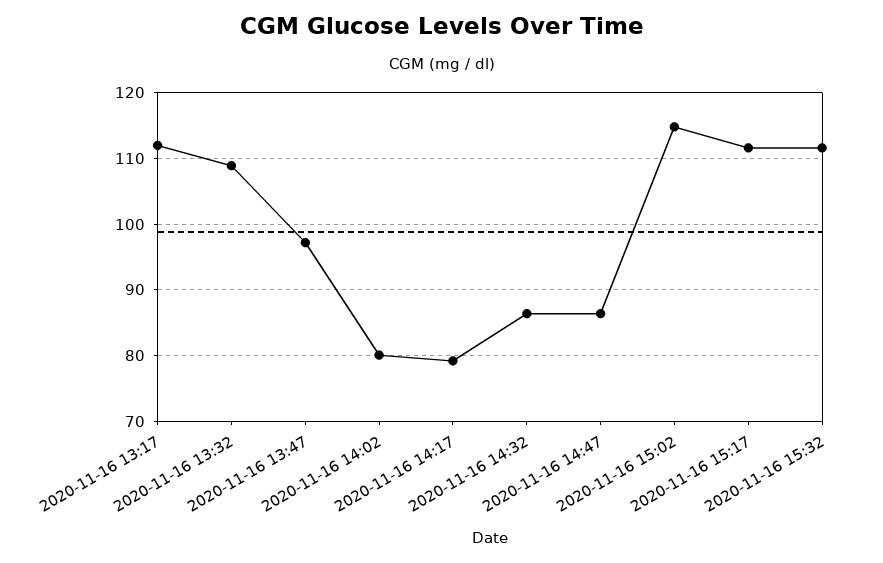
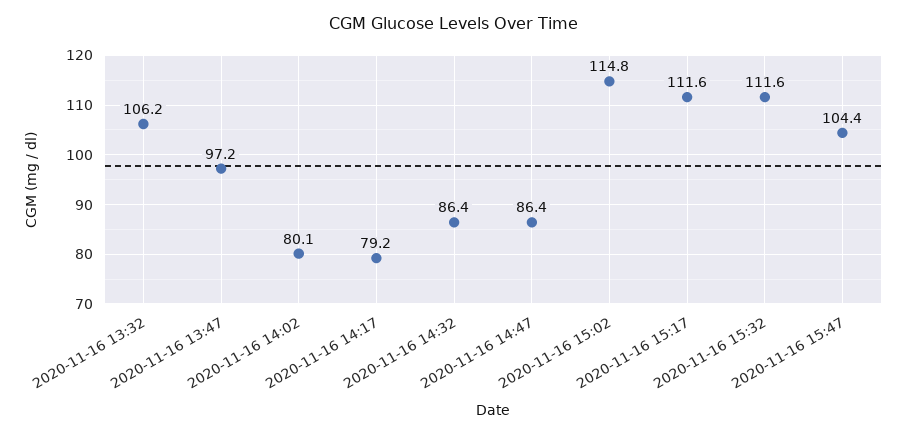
2020-11-16 13:17: 112 -> none
2020-11-16 13:32: 109 -> 106.2
2020-11-16 15:47: none -> 104.4

